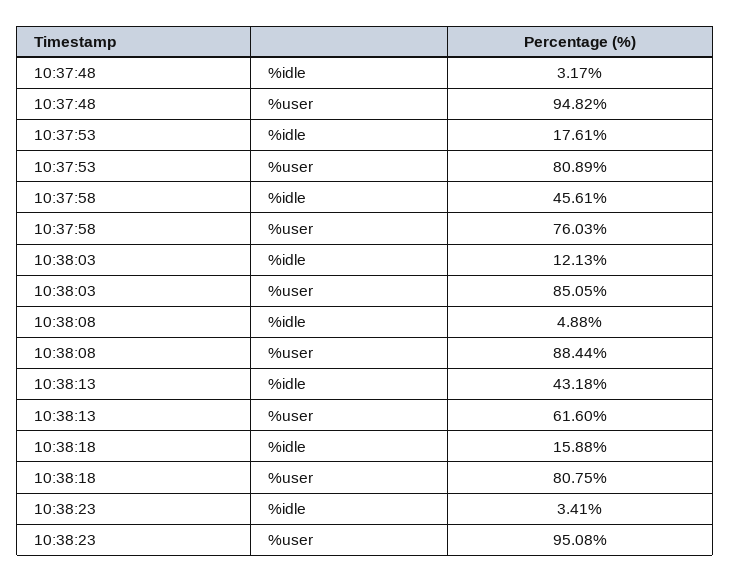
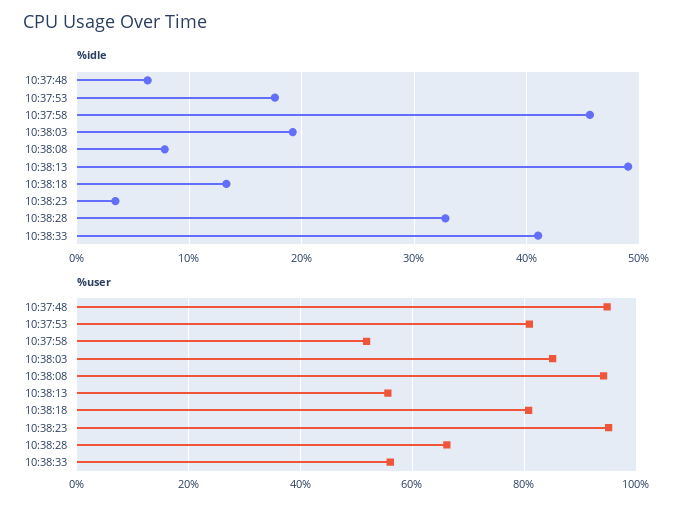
%idle, 10:37:48: 3.17 -> 6
%user, 10:37:58: 76.03 -> 52
%idle, 10:38:03: 12.13 -> 19
%idle, 10:38:08: 4.88 -> 8
%user, 10:38:08: 88.44 -> 94
%idle, 10:38:13: 43.18 -> 49
%user, 10:38:13: 61.6 -> 56
%idle, 10:38:18: 15.88 -> 13
%idle, 10:38:28: none -> 33
%idle, 10:38:33: none -> 41
%user, 10:38:28: none -> 66
%user, 10:38:33: none -> 56

